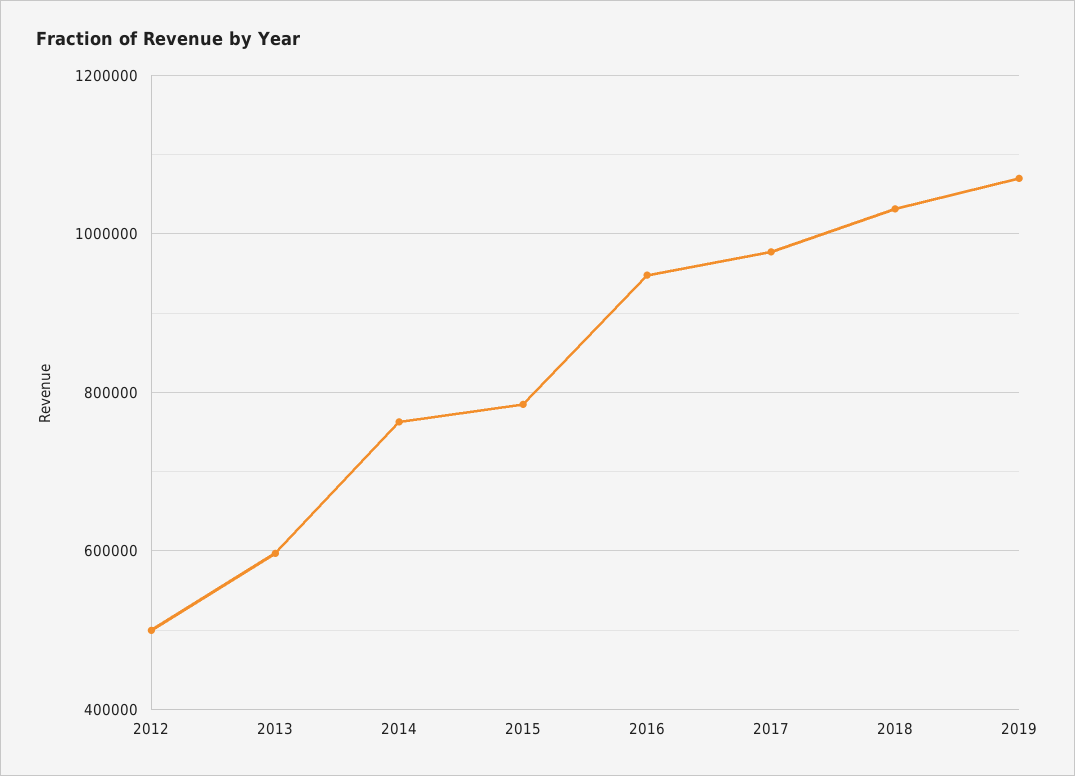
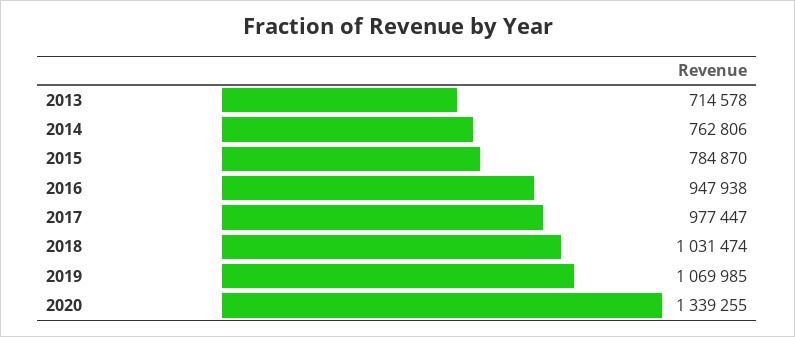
2012: 500000 -> none
2013: 600000 -> 714578
2020: none -> 1339255

